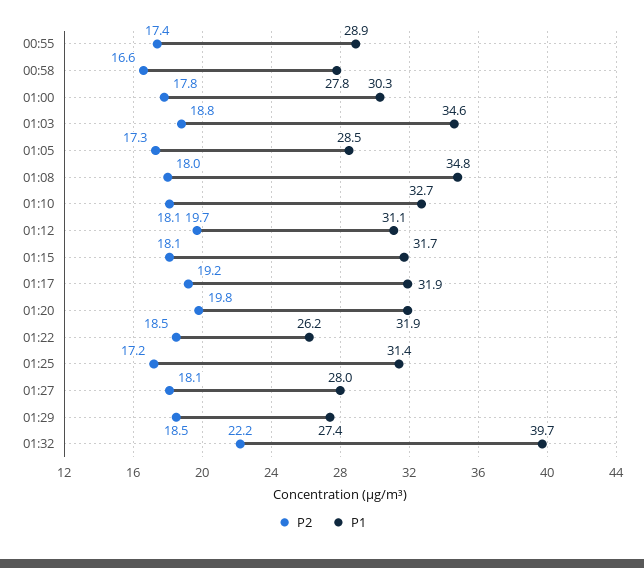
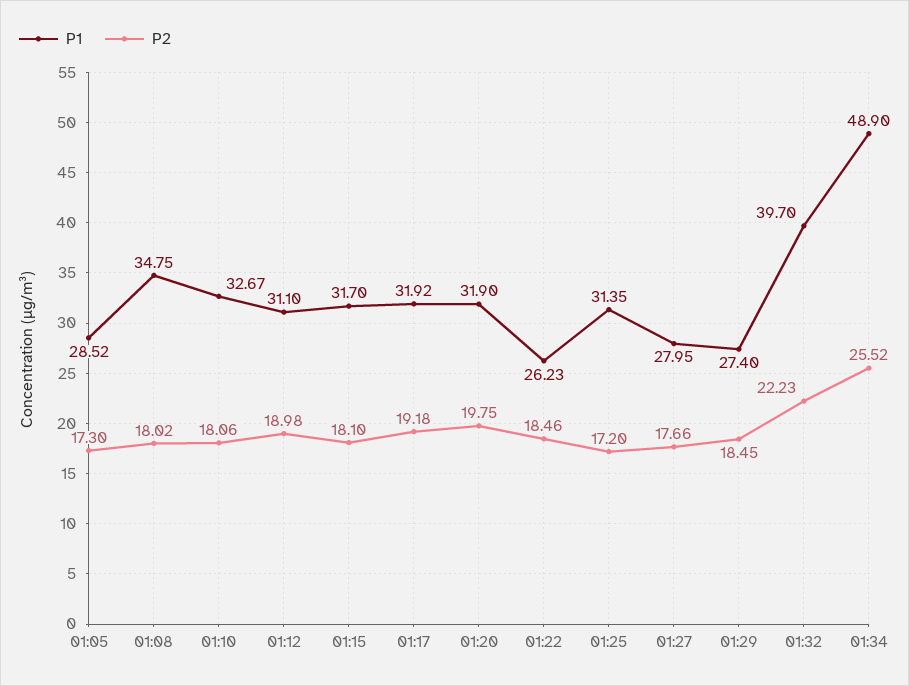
P2, 00:55: 17.4 -> none
P1, 00:55: 28.9 -> none
P2, 00:58: 16.6 -> none
P1, 00:58: 27.8 -> none
P2, 01:00: 17.8 -> none
P1, 01:00: 30.3 -> none
P2, 01:03: 18.8 -> none
P1, 01:03: 34.6 -> none
P2, 01:12: 19.7 -> 18.98
P2, 01:27: 18.1 -> 17.66
P1, 01:34: none -> 48.9
P2, 01:34: none -> 25.52

